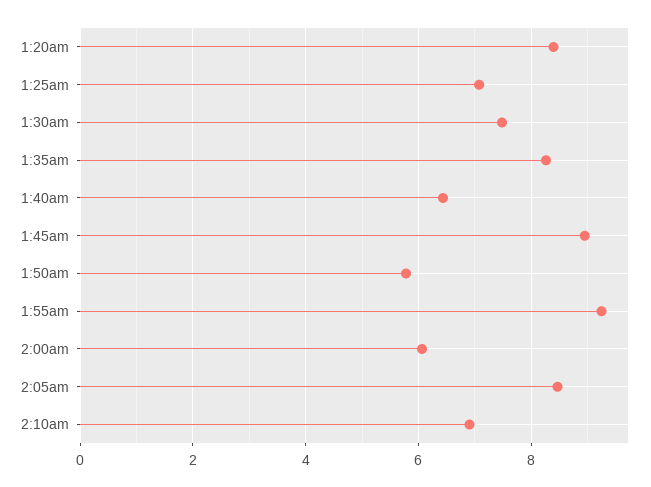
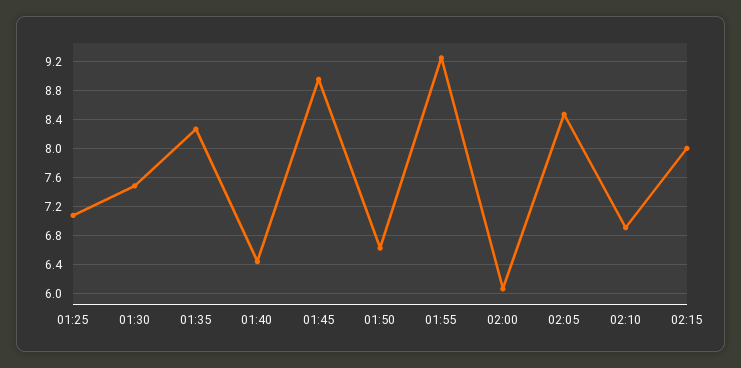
1:20am: 8.4 -> none
1:50am: 5.8 -> 6.6
02:15: none -> 8

